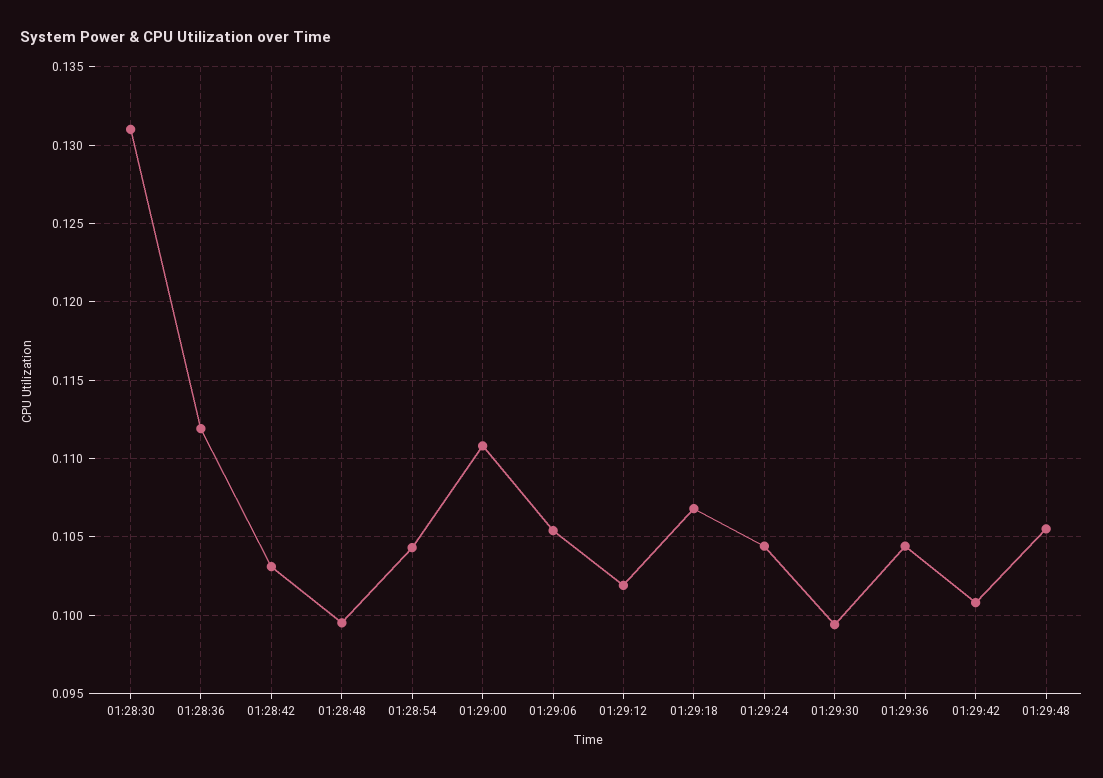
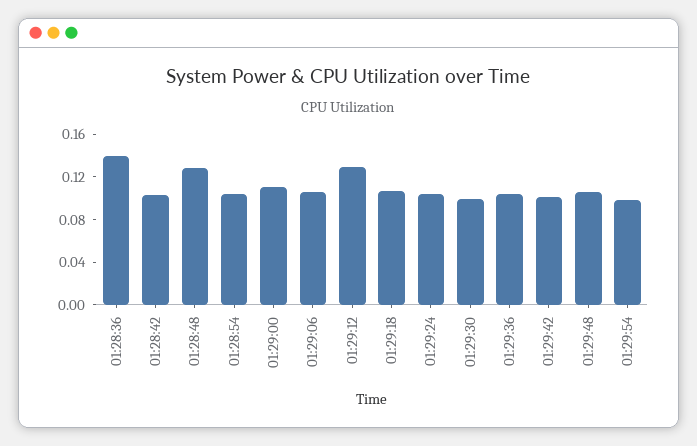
01:28:30: 0.131 -> none
01:28:36: 0.112 -> 0.14
01:28:48: 0.0995 -> 0.13
01:29:12: 0.102 -> 0.13
01:29:54: none -> 0.1

